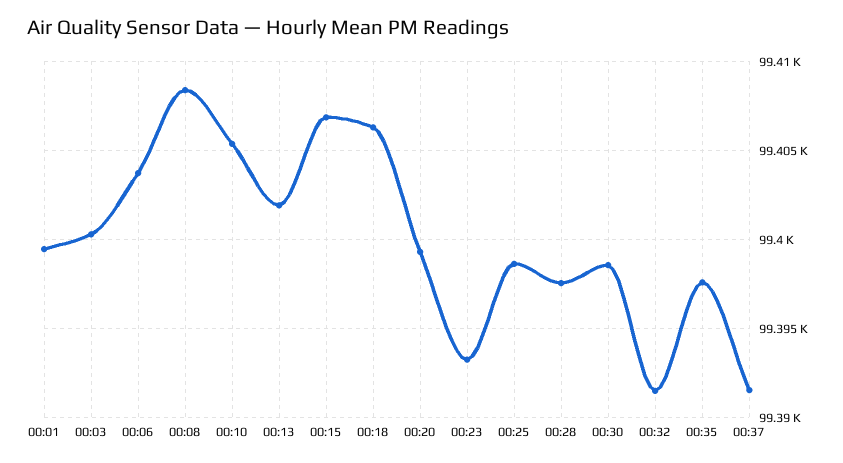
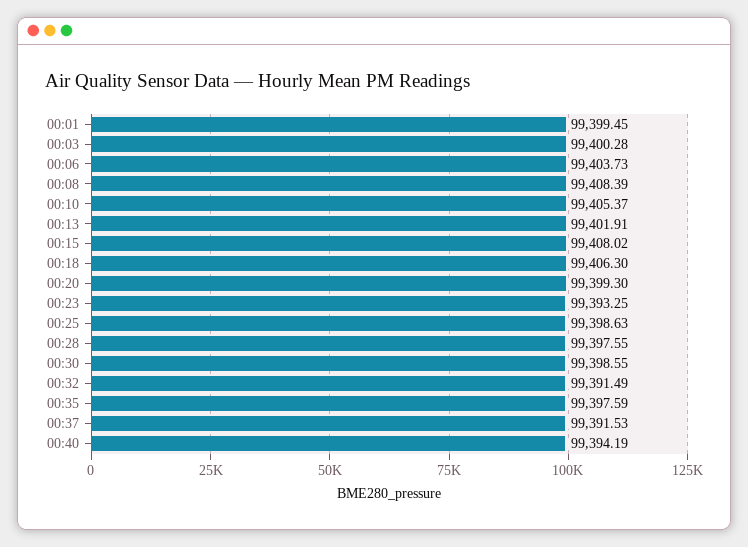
00:15: 99407 -> 99408.02
00:40: none -> 99394.19

